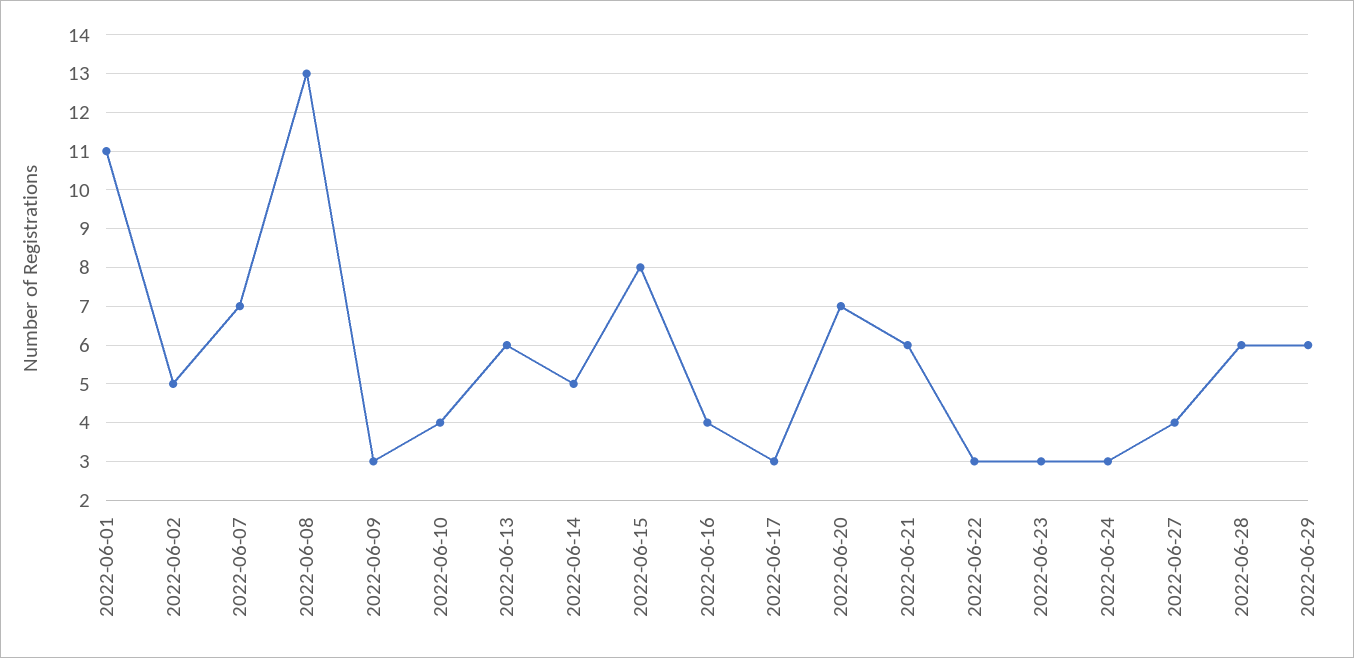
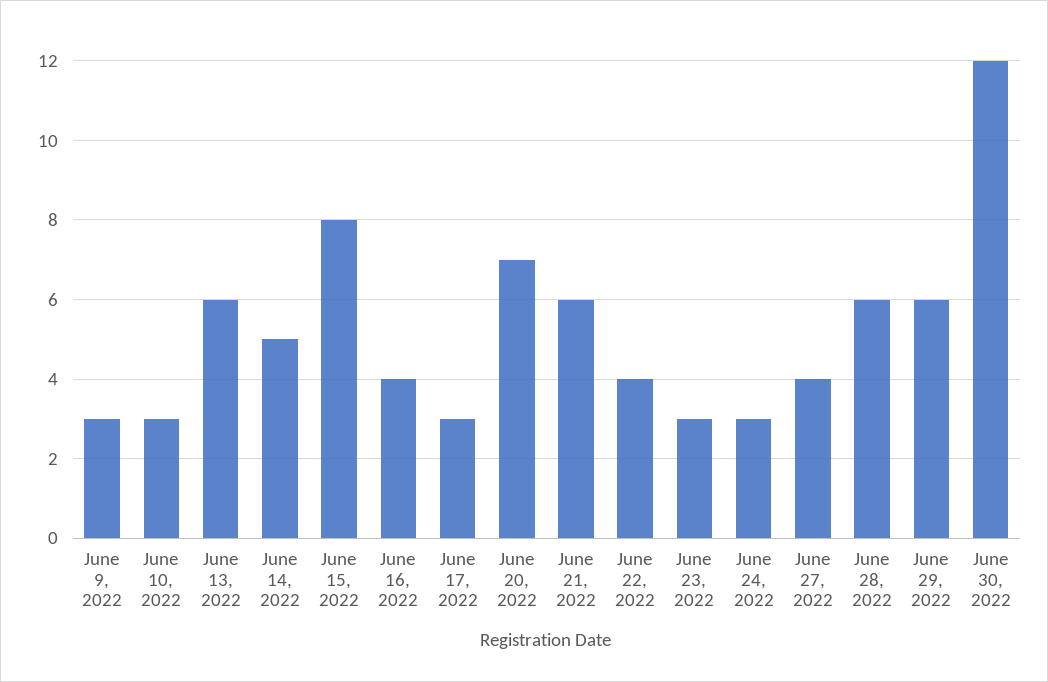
2022-06-01: 11 -> none
2022-06-02: 5 -> none
2022-06-07: 7 -> none
2022-06-08: 13 -> none
2022-06-10: 4 -> 3
2022-06-22: 3 -> 4
June 30, 2022: none -> 12

